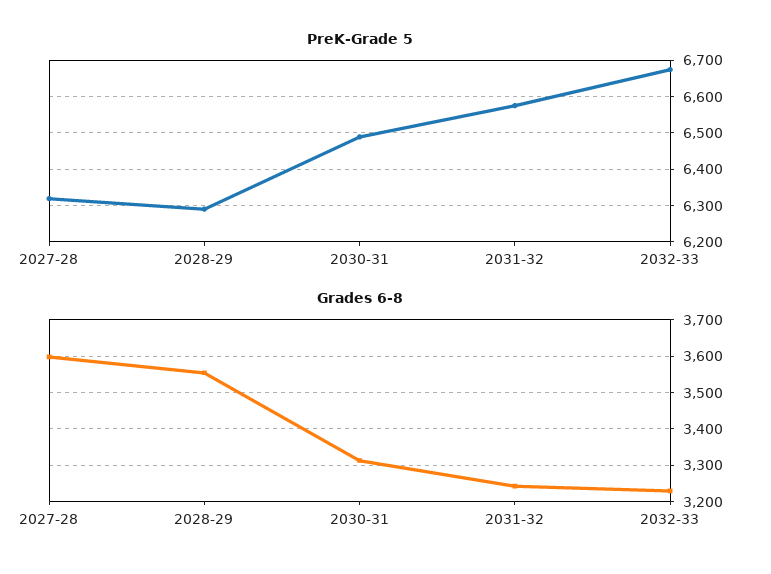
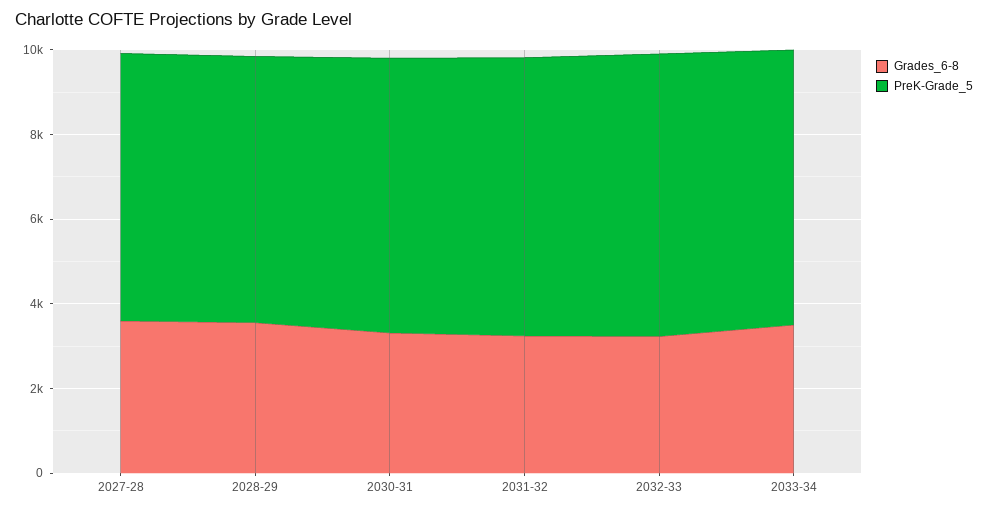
Grades 6-8, 2033-34: none -> 3500
PreK-Grade 5, 2033-34: none -> 6500

